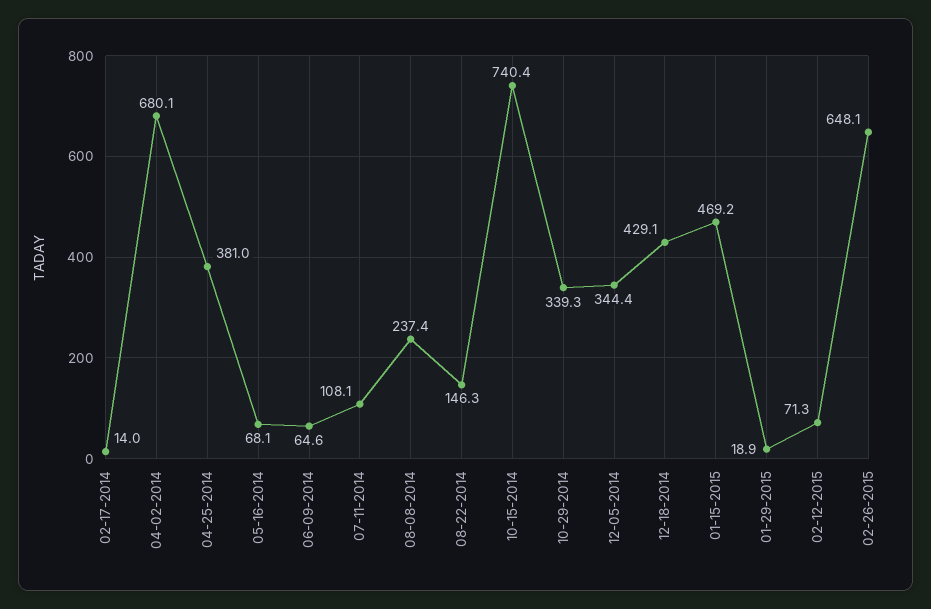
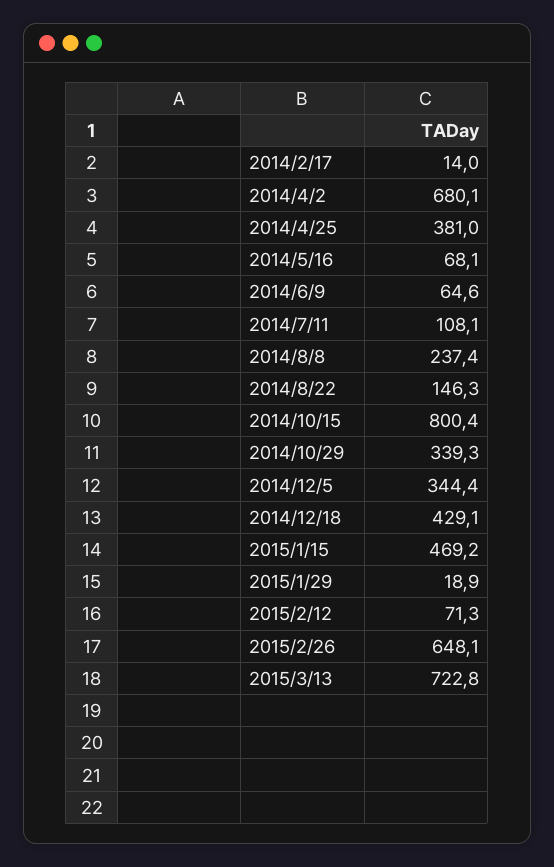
10-15-2014: 740.4 -> 800.4
2015/3/13: none -> 722.8

